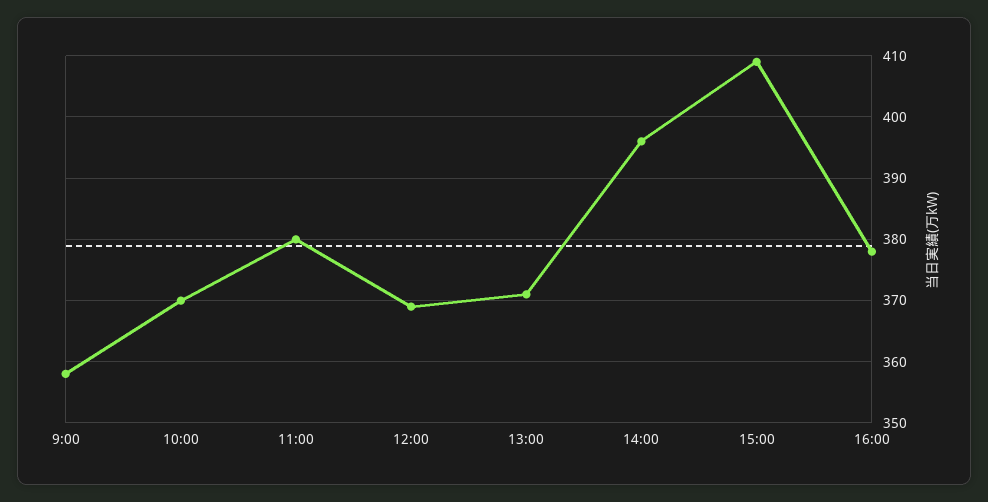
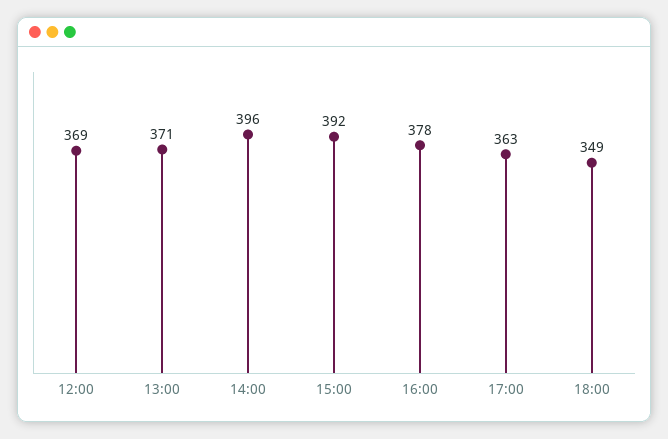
9:00: 358 -> none
10:00: 370 -> none
11:00: 380 -> none
15:00: 409 -> 392
17:00: none -> 363
18:00: none -> 349

